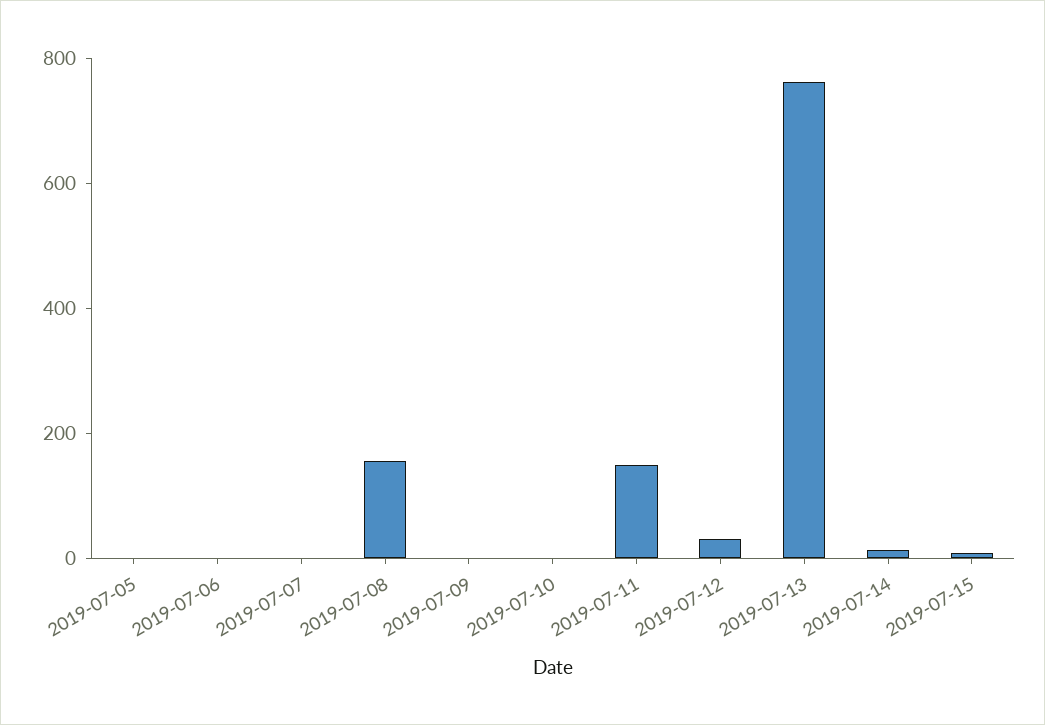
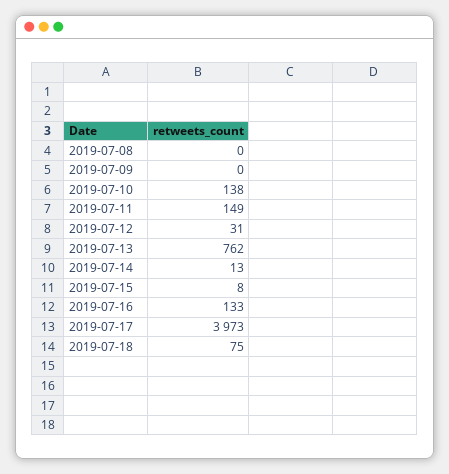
2019-07-05: 0 -> none
2019-07-06: 0 -> none
2019-07-07: 0 -> none
2019-07-08: 150 -> 0
2019-07-10: 0 -> 138
2019-07-16: none -> 133
2019-07-17: none -> 3973
2019-07-18: none -> 75

